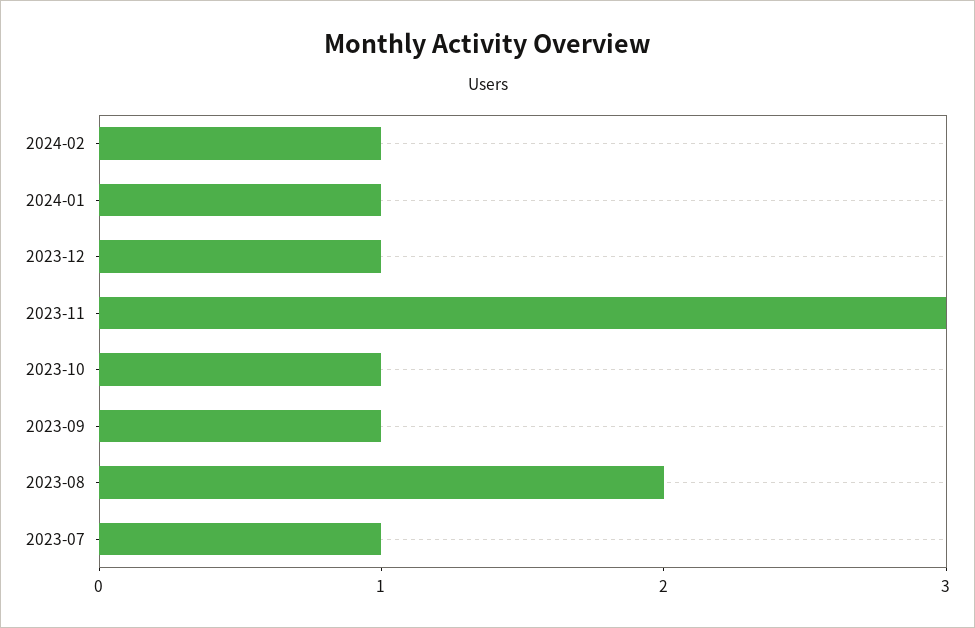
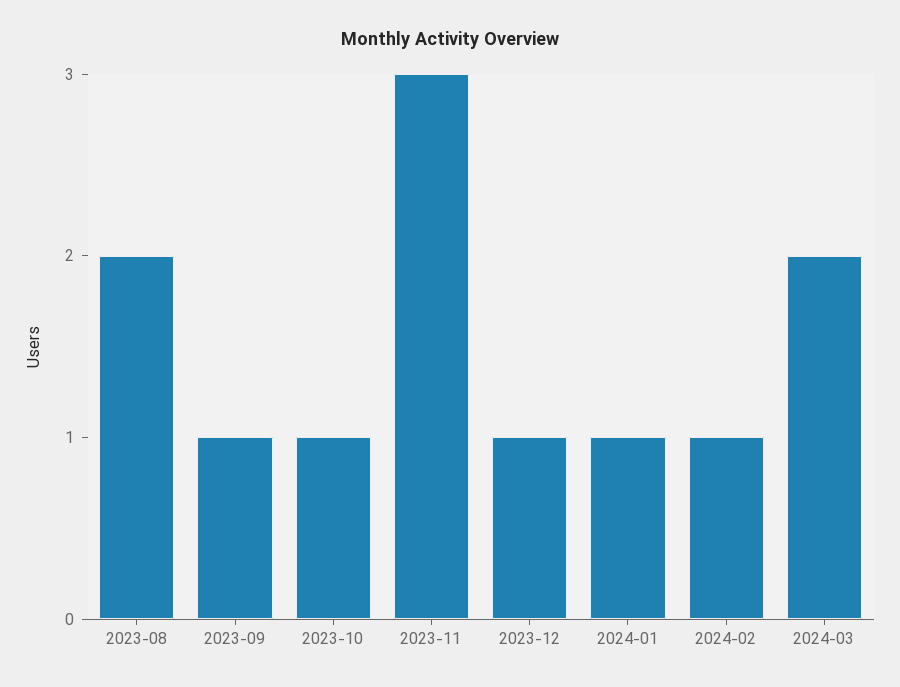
2023-07: 1 -> none
2024-03: none -> 2

